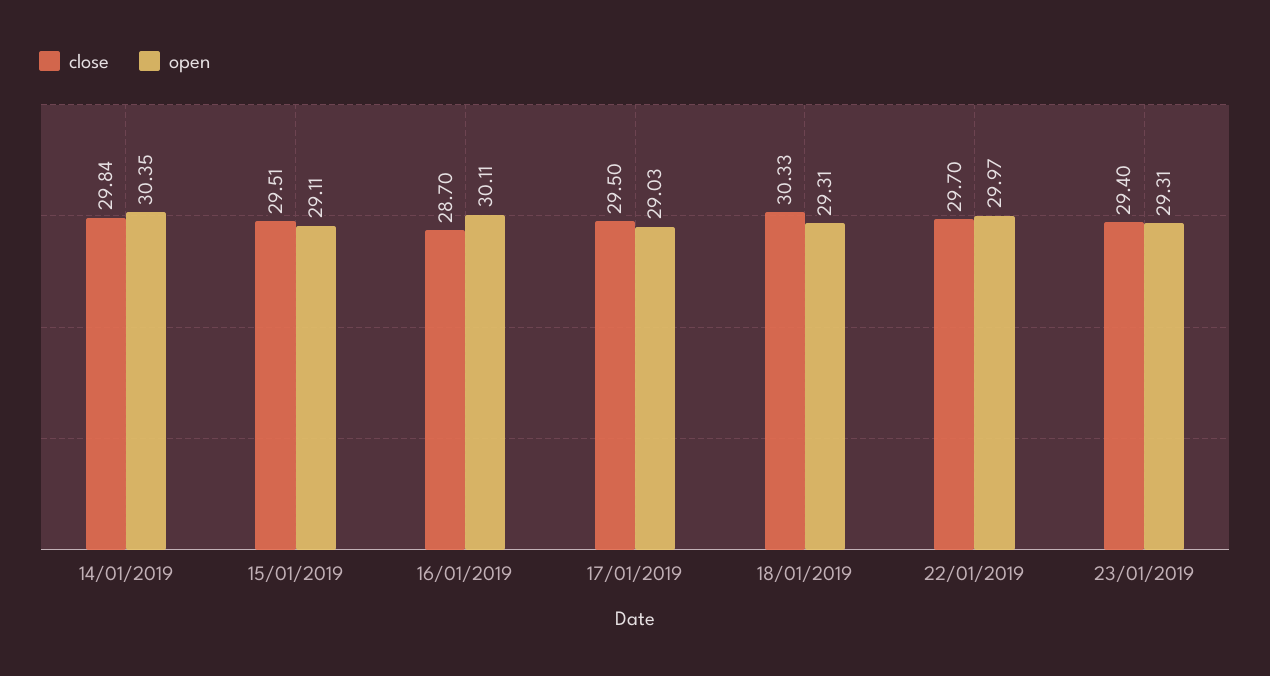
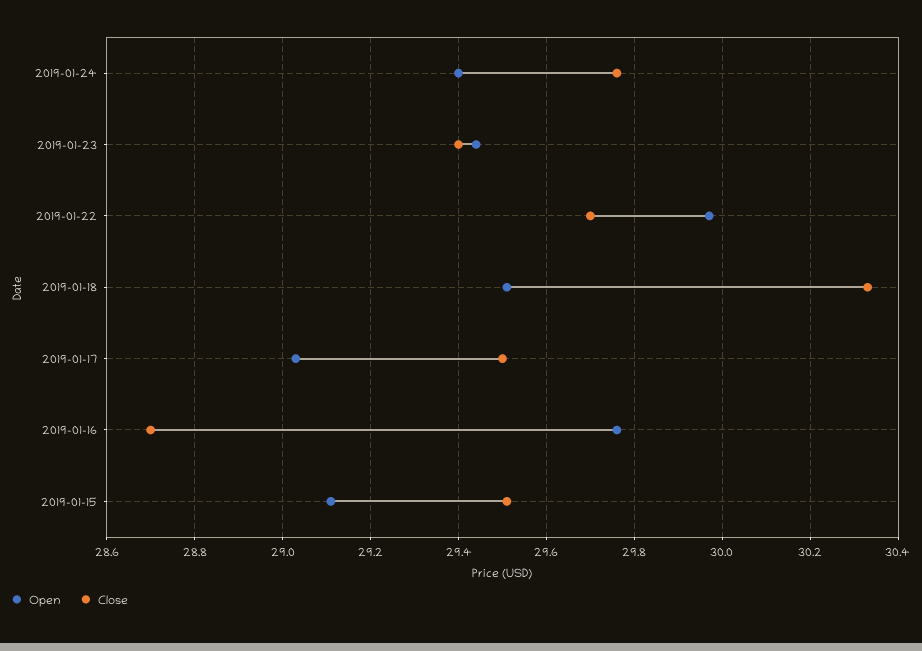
close, 14/01/2019: 29.84 -> none
open, 14/01/2019: 30.35 -> none
open, 16/01/2019: 30.11 -> 29.75
open, 18/01/2019: 29.31 -> 29.5
open, 23/01/2019: 29.31 -> 29.45
open, 2019-01-24: none -> 29.4
close, 2019-01-24: none -> 29.75

